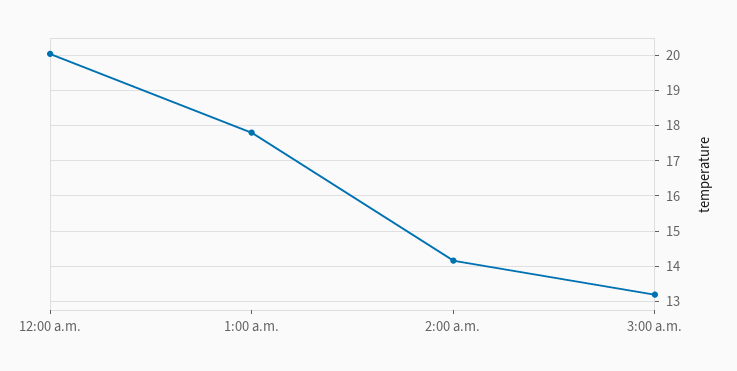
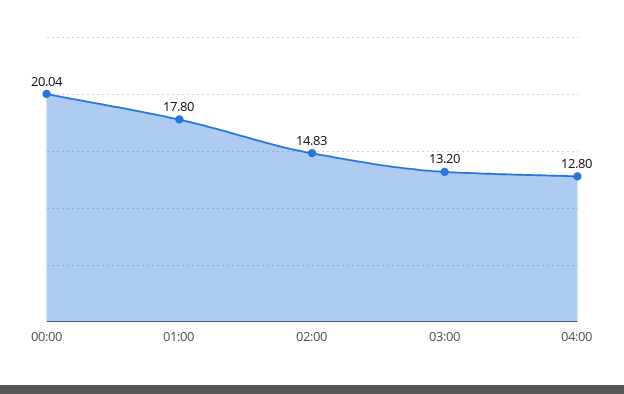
2:00 a.m.: 14.2 -> 14.83
04:00: none -> 12.8

